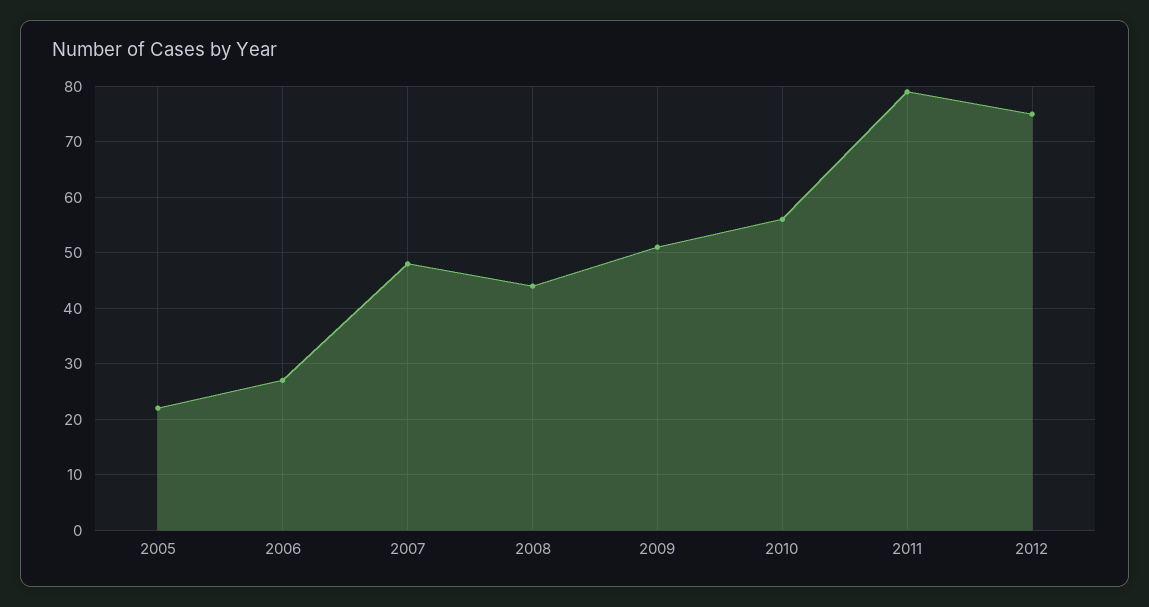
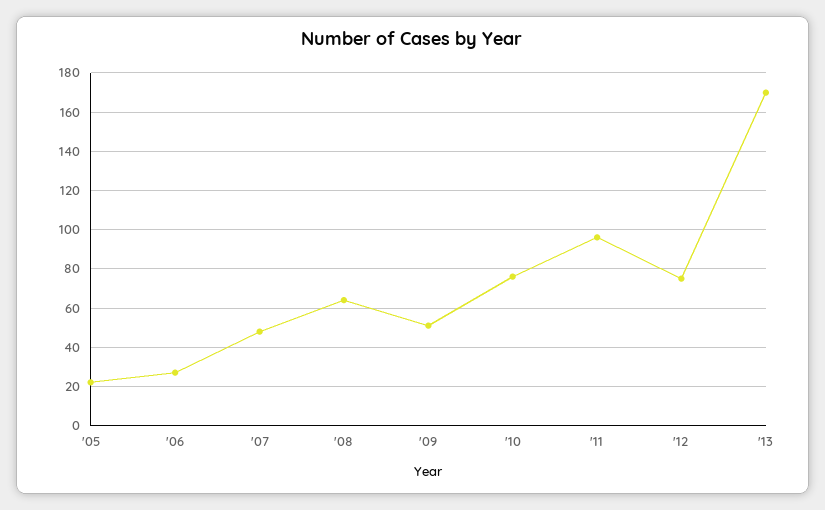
2008: 45 -> 65
2010: 55 -> 75
2011: 80 -> 95
'13: none -> 170

